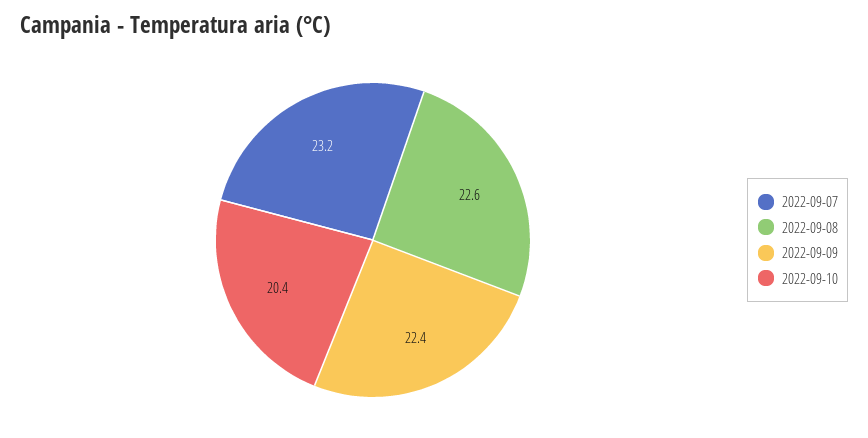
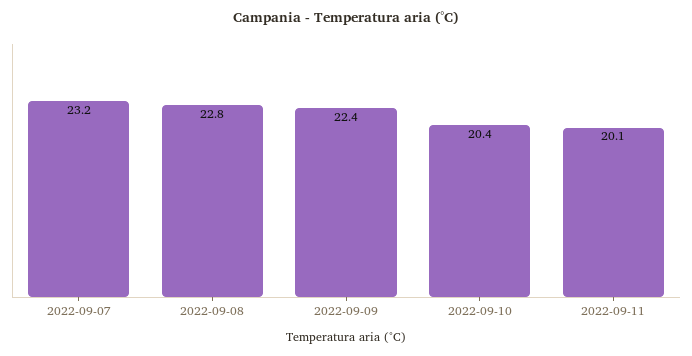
2022-09-08: 22.6 -> 22.8
2022-09-11: none -> 20.1

